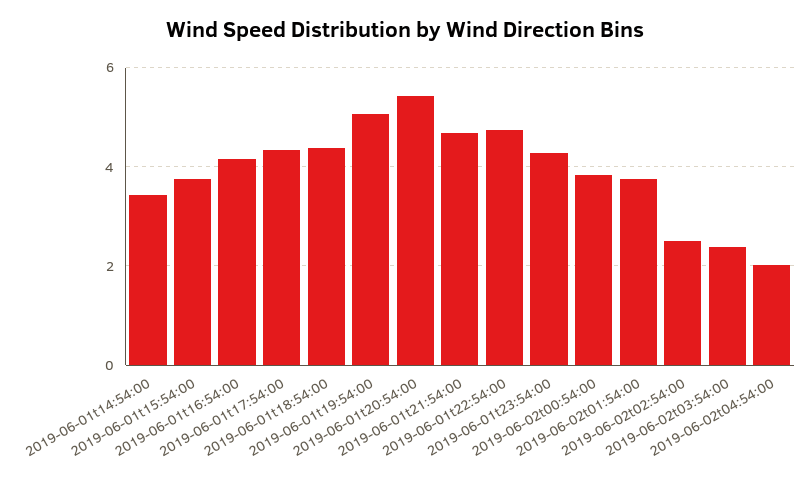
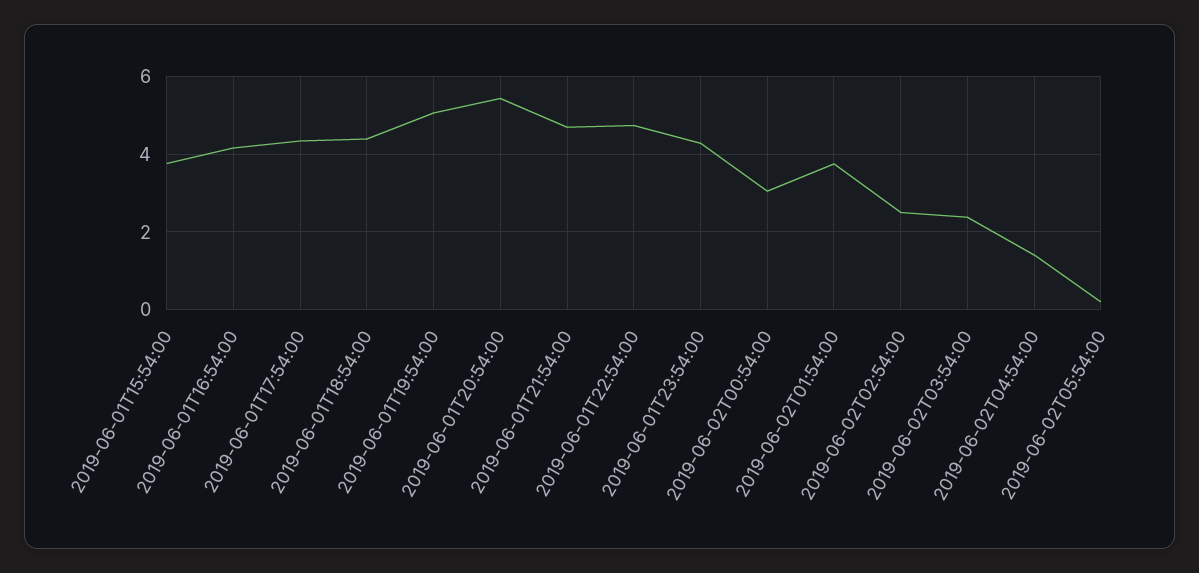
2019-06-01t14:54:00: 3.4 -> none
2019-06-02t00:54:00: 3.8 -> 3
2019-06-02t04:54:00: 2 -> 1.4
2019-06-02T05:54:00: none -> 0.2

